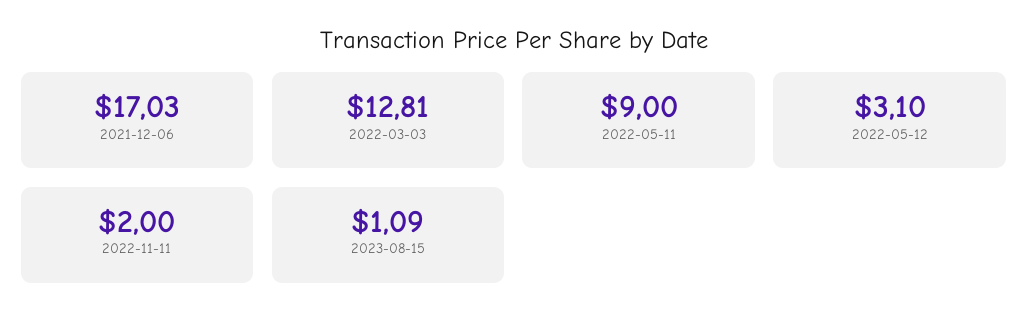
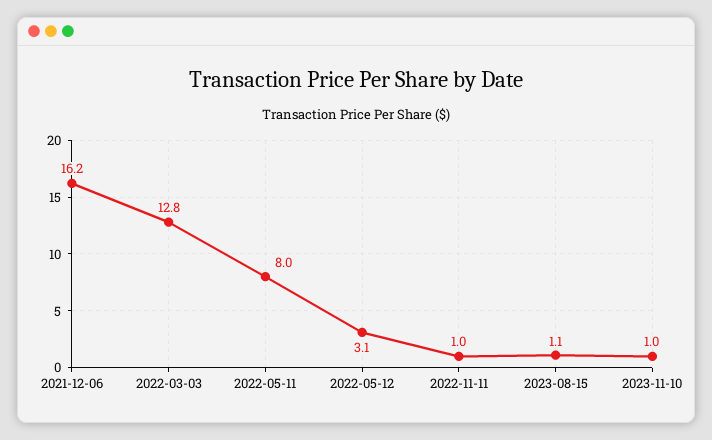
2021-12-06: 17.03 -> 16.2
2022-05-11: 9 -> 8
2022-11-11: 2 -> 1
2023-11-10: none -> 1

